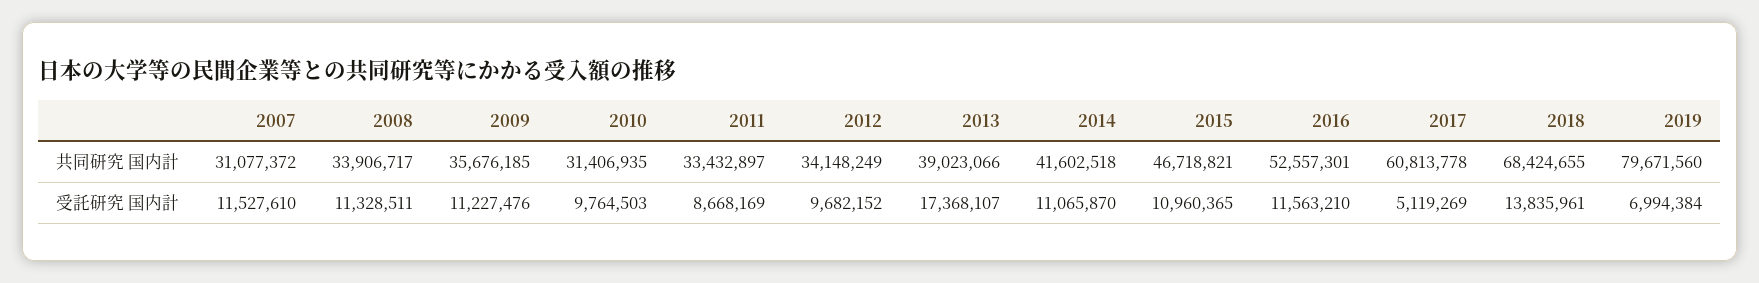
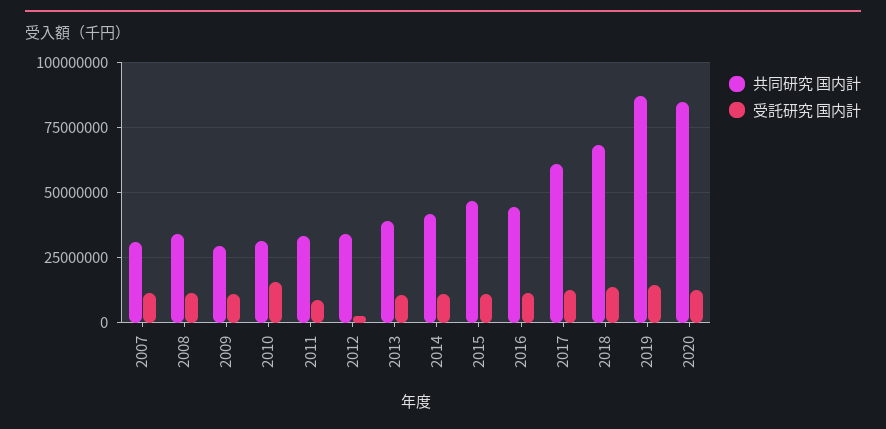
共同研究 国内計, 2009: 35676185 -> 30000000
共同研究 国内計, 2016: 52557301 -> 45000000
共同研究 国内計, 2019: 79671560 -> 87500000
受託研究 国内計, 2010: 9764503 -> 15000000
受託研究 国内計, 2012: 9682152 -> 2500000
受託研究 国内計, 2013: 17368107 -> 10000000
受託研究 国内計, 2017: 5119269 -> 12500000
受託研究 国内計, 2019: 6994384 -> 15000000
共同研究 国内計, 2020: none -> 85000000
受託研究 国内計, 2020: none -> 12500000

